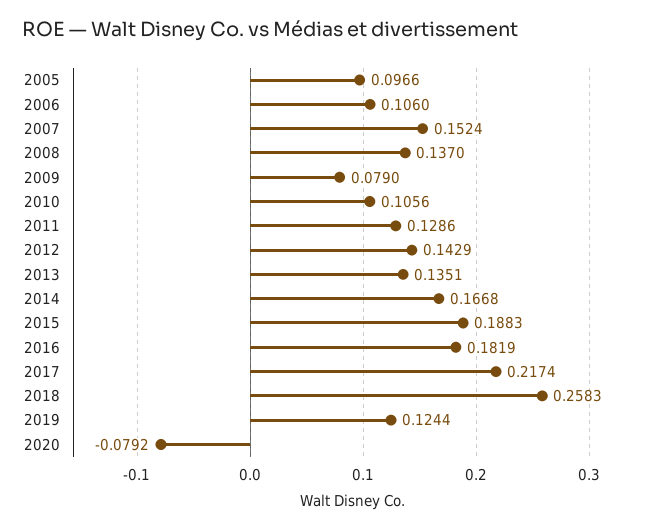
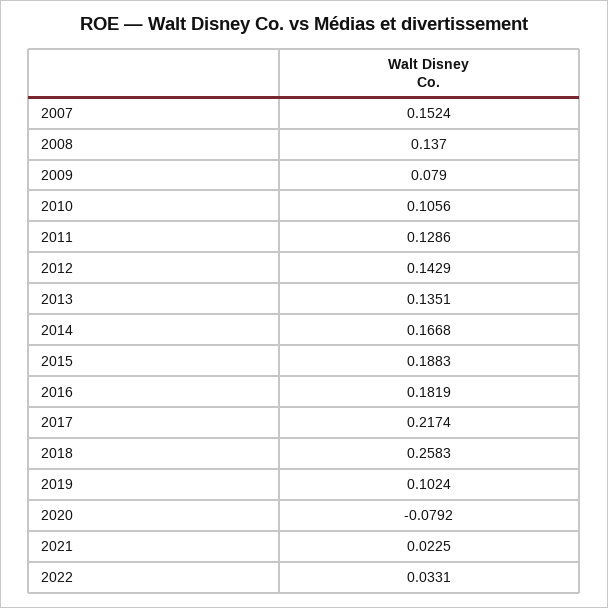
2005: 0.0966 -> none
2006: 0.106 -> none
2019: 0.1244 -> 0.1024
2021: none -> 0.0225
2022: none -> 0.0331

